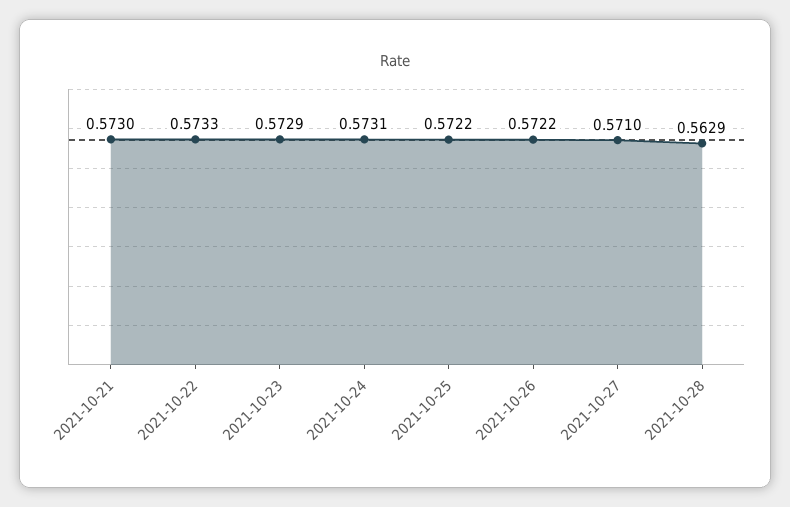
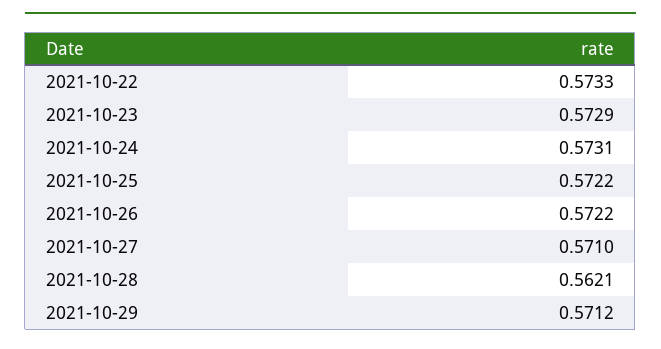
2021-10-21: 0.573 -> none
2021-10-28: 0.5629 -> 0.5621
2021-10-29: none -> 0.5712

